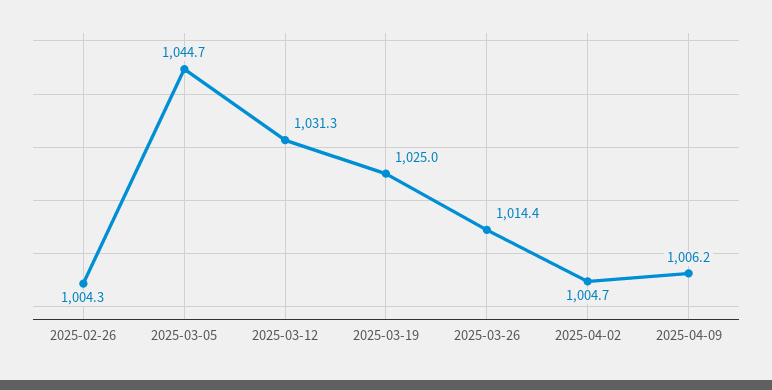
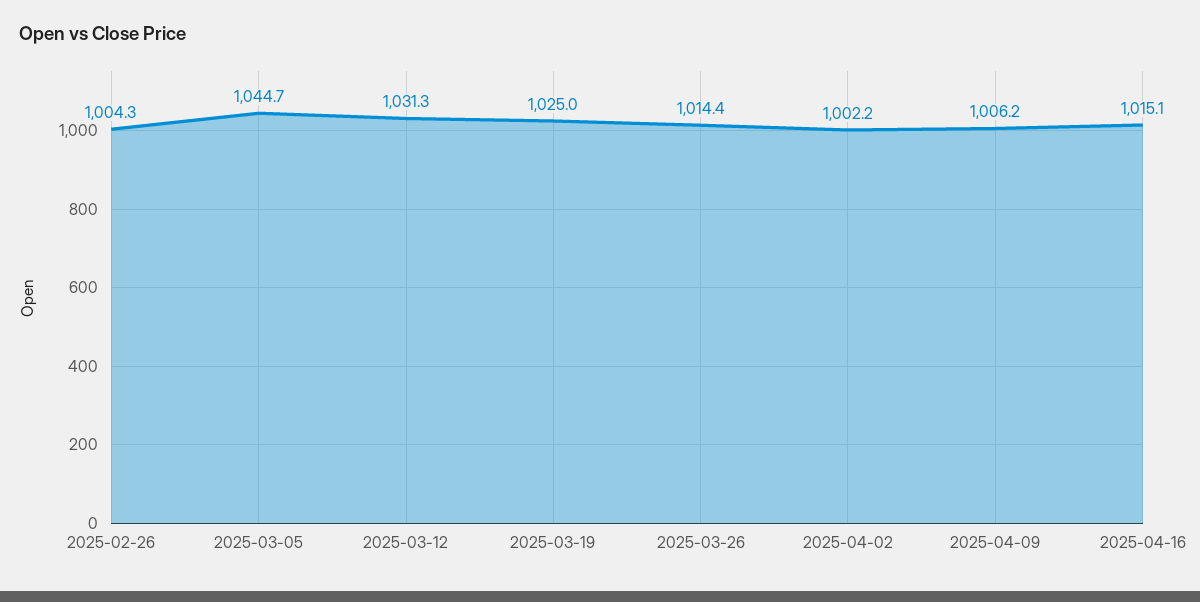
2025-04-02: 1004.7 -> 1002.2
2025-04-16: none -> 1015.1

